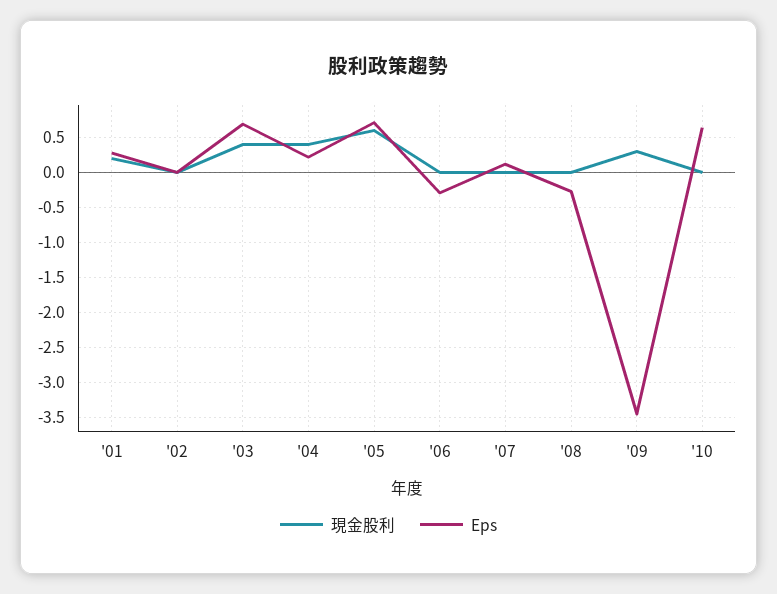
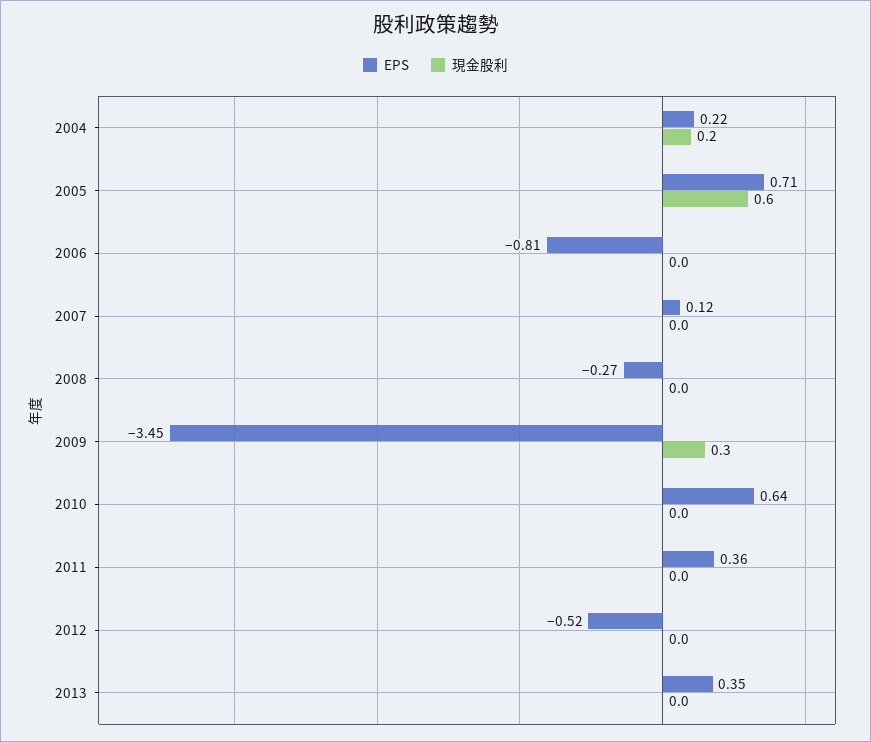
現金股利, '01: 0.2 -> none
Eps, '01: 0.3 -> none
現金股利, '02: 0 -> none
Eps, '02: 0 -> none
現金股利, '03: 0.4 -> none
Eps, '03: 0.7 -> none
現金股利, '04: 0.4 -> 0.2
Eps, '06: -0.3 -> -0.81
Eps, 2011: none -> 0.36
現金股利, 2011: none -> 0
Eps, 2012: none -> -0.52
現金股利, 2012: none -> 0
Eps, 2013: none -> 0.35
現金股利, 2013: none -> 0

